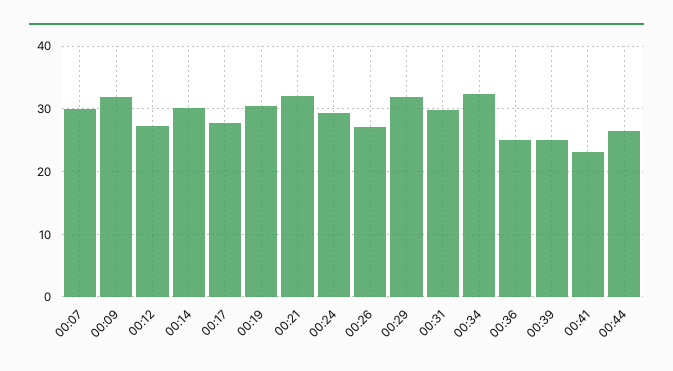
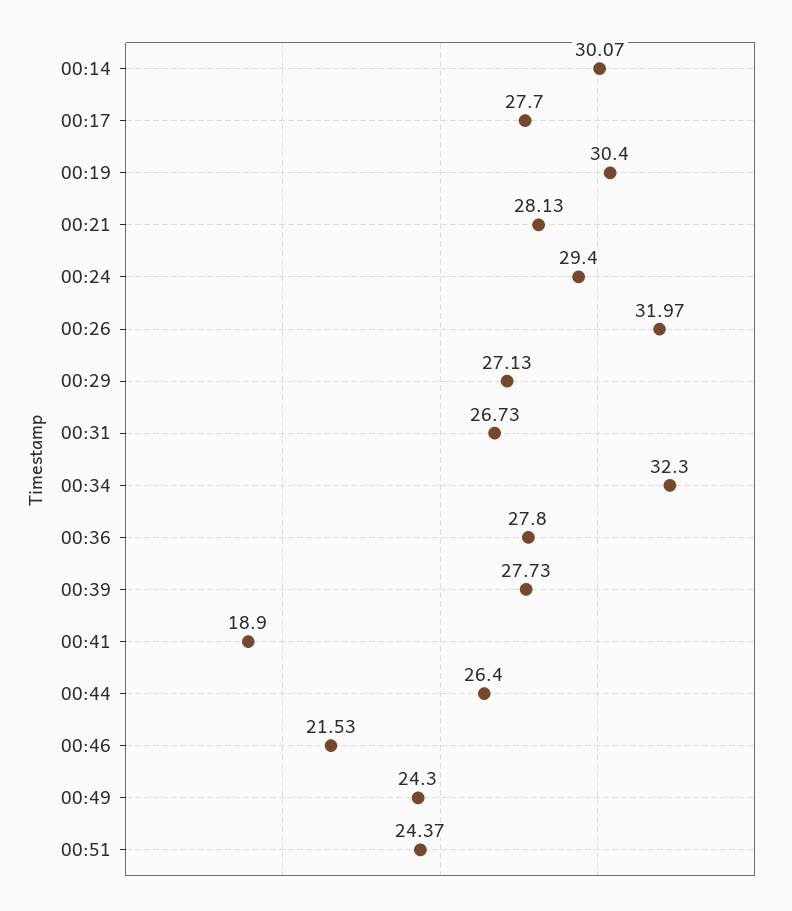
00:07: 30 -> none
00:09: 32 -> none
00:12: 27 -> none
00:21: 32 -> 28.13
00:26: 27 -> 31.97
00:29: 32 -> 27.13
00:31: 30 -> 26.73
00:36: 25 -> 27.8
00:39: 25 -> 27.73
00:41: 23 -> 18.9
00:46: none -> 21.53
00:49: none -> 24.3
00:51: none -> 24.37

